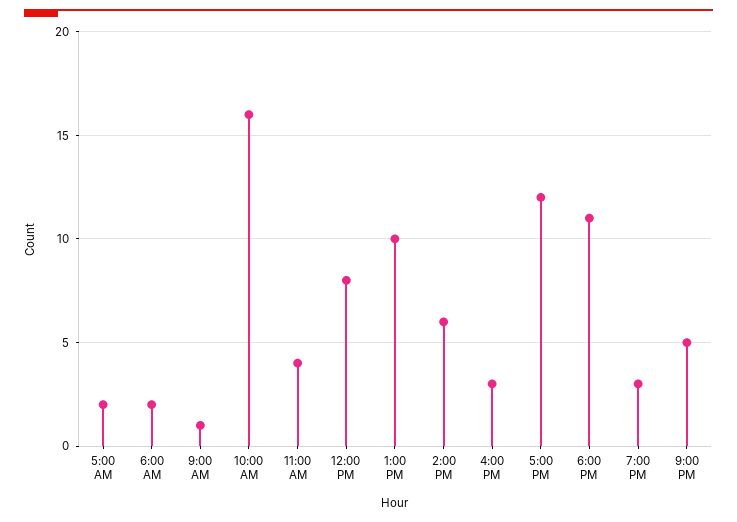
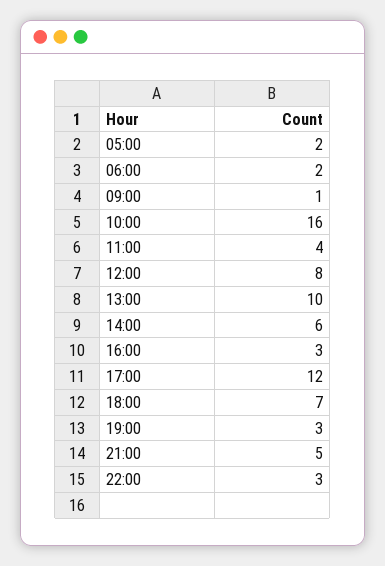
6:00 PM: 11 -> 7
22:00: none -> 3

